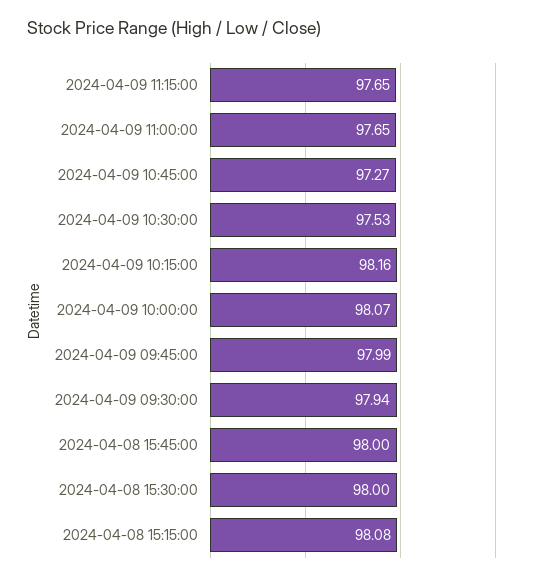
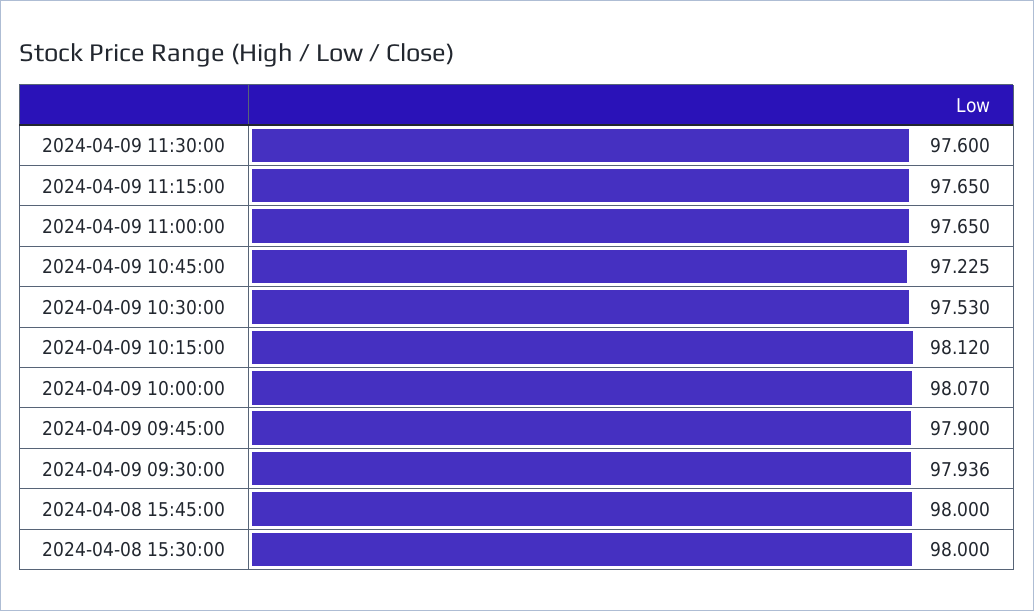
2024-04-09 10:45:00: 97.27 -> 97.225
2024-04-09 10:15:00: 98.16 -> 98.12
2024-04-09 09:45:00: 97.99 -> 97.9
2024-04-08 15:15:00: 98.08 -> none
2024-04-09 11:30:00: none -> 97.6

